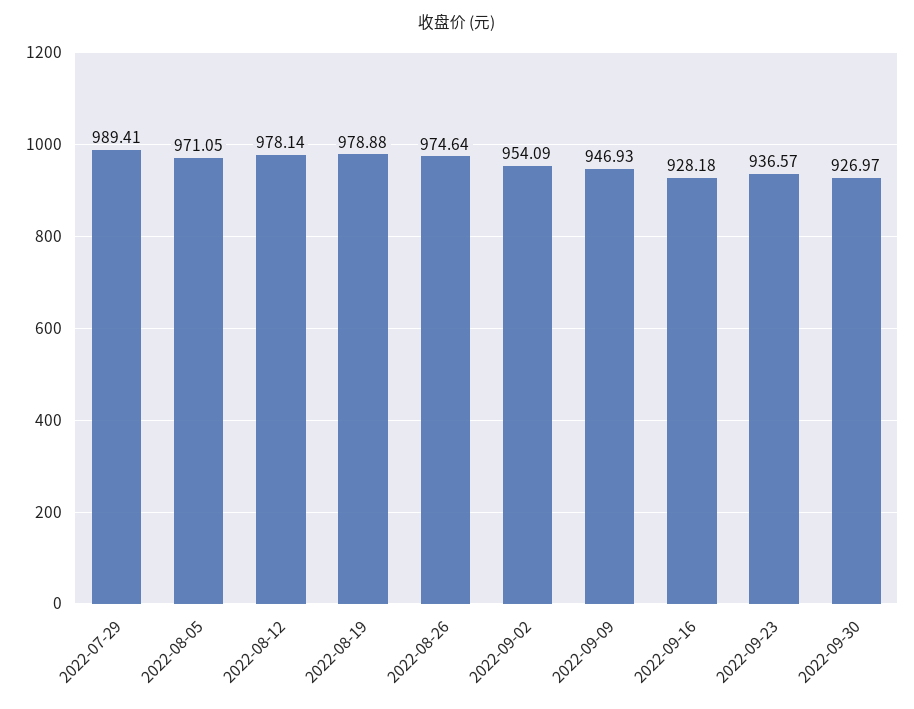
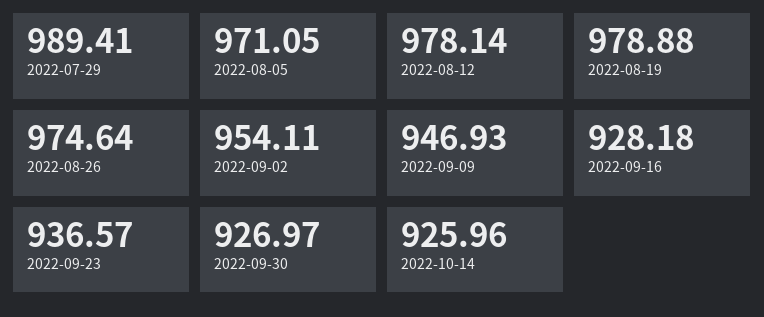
2022-09-02: 954.09 -> 954.11
2022-10-14: none -> 925.96

